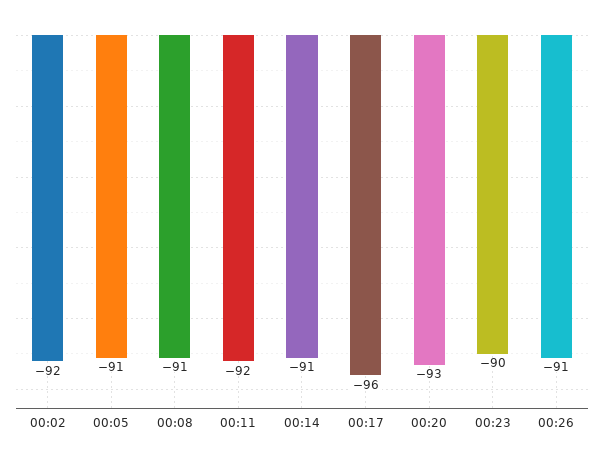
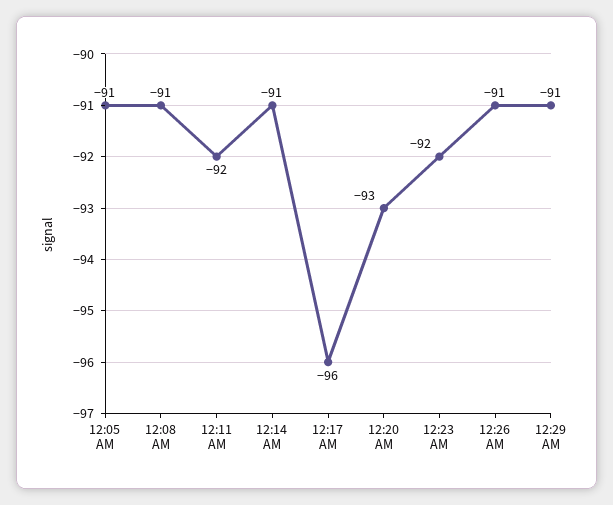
00:02: -92 -> none
00:23: -90 -> -92
12:29 AM: none -> -91

